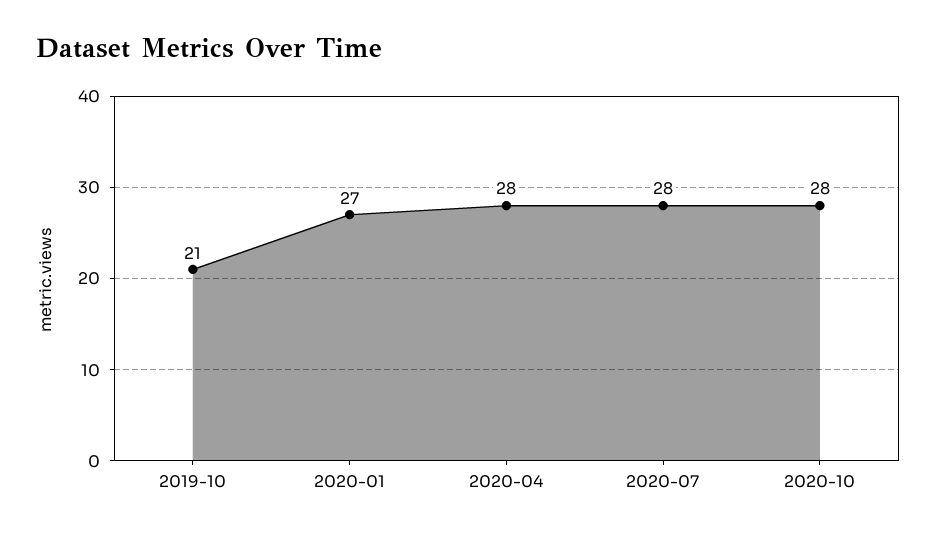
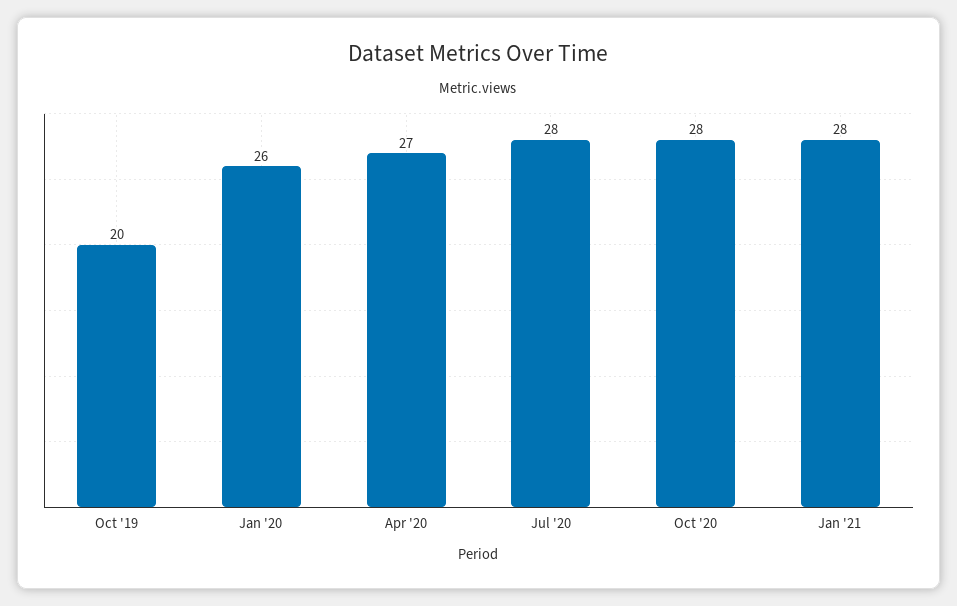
2019-10: 21 -> 20
2020-01: 27 -> 26
2020-04: 28 -> 27
Jan '21: none -> 28

